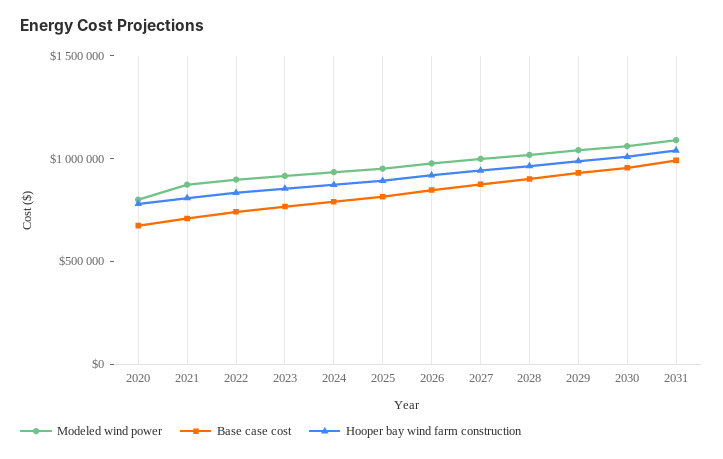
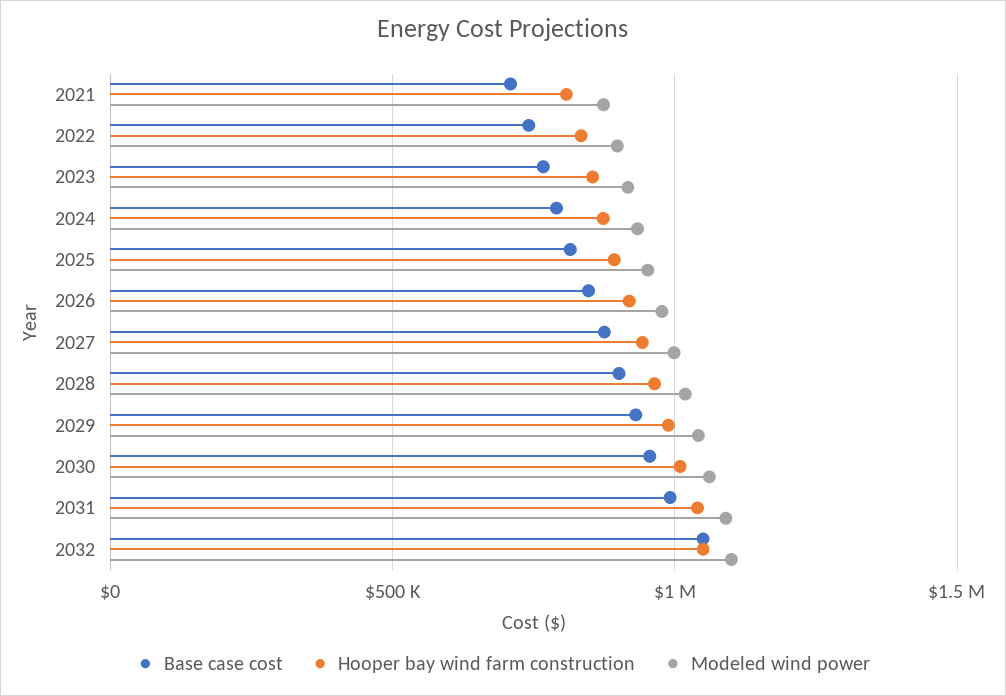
Modeled wind power, 2020: 800000 -> none
Base case cost, 2020: 700000 -> none
Hooper bay wind farm construction, 2020: 800000 -> none
Base case cost, 2032: none -> 1050000
Hooper bay wind farm construction, 2032: none -> 1050000
Modeled wind power, 2032: none -> 1100000

